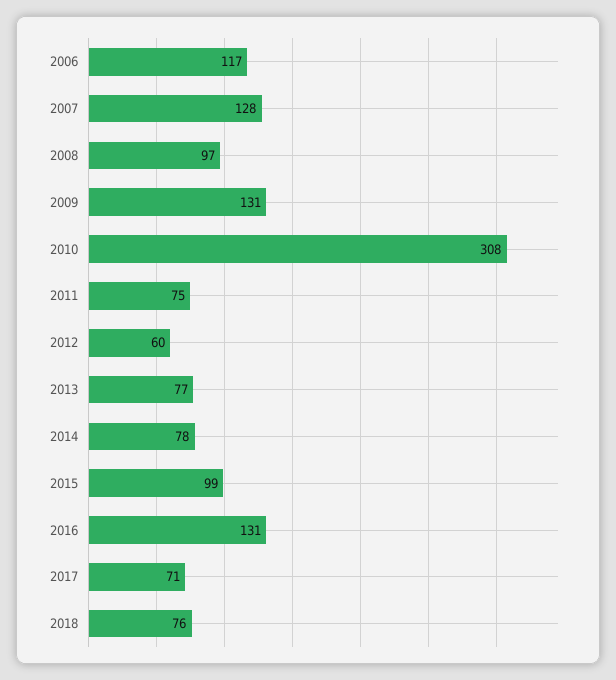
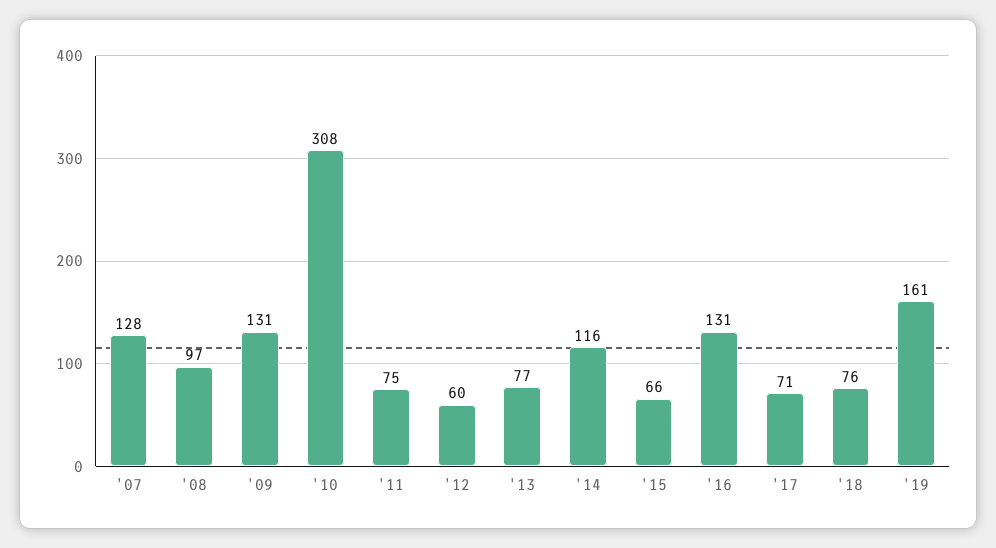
2006: 117 -> none
2014: 78 -> 116
2015: 99 -> 66
'19: none -> 161

